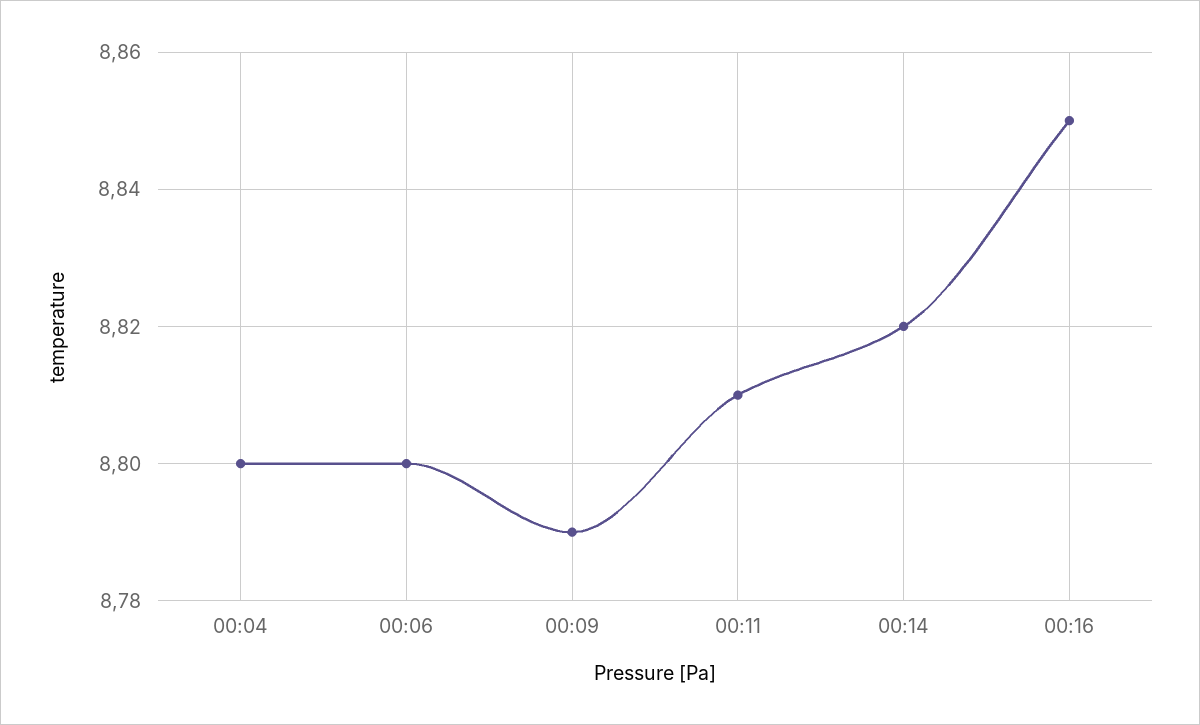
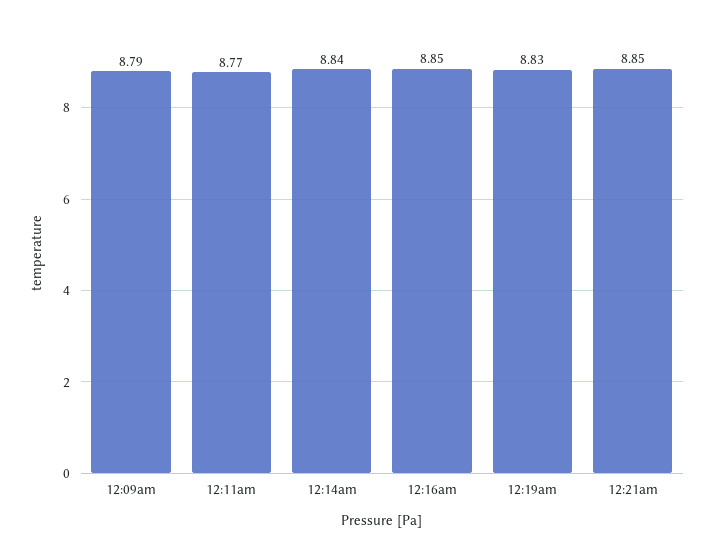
00:04: 8.8 -> none
00:06: 8.8 -> none
00:11: 8.81 -> 8.77
00:14: 8.82 -> 8.84
12:19am: none -> 8.83
12:21am: none -> 8.85

